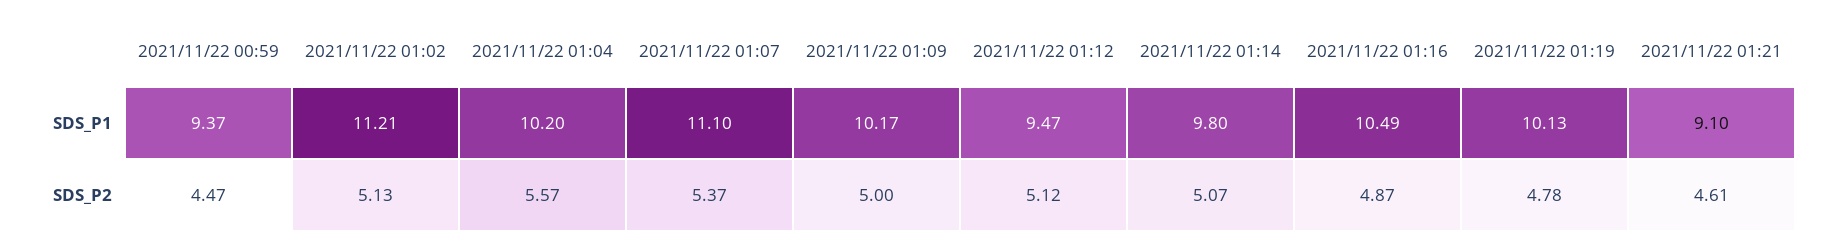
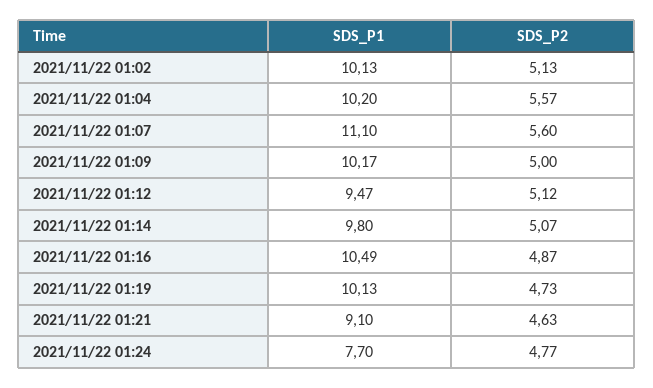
2021/11/22 00:59, SDS_P1: 9.37 -> none
2021/11/22 01:02, SDS_P1: 11.21 -> 10.13
2021/11/22 00:59, SDS_P2: 4.47 -> none
2021/11/22 01:07, SDS_P2: 5.37 -> 5.6
2021/11/22 01:19, SDS_P2: 4.78 -> 4.73
2021/11/22 01:21, SDS_P2: 4.61 -> 4.63
2021/11/22 01:24, SDS_P1: none -> 7.7
2021/11/22 01:24, SDS_P2: none -> 4.77

